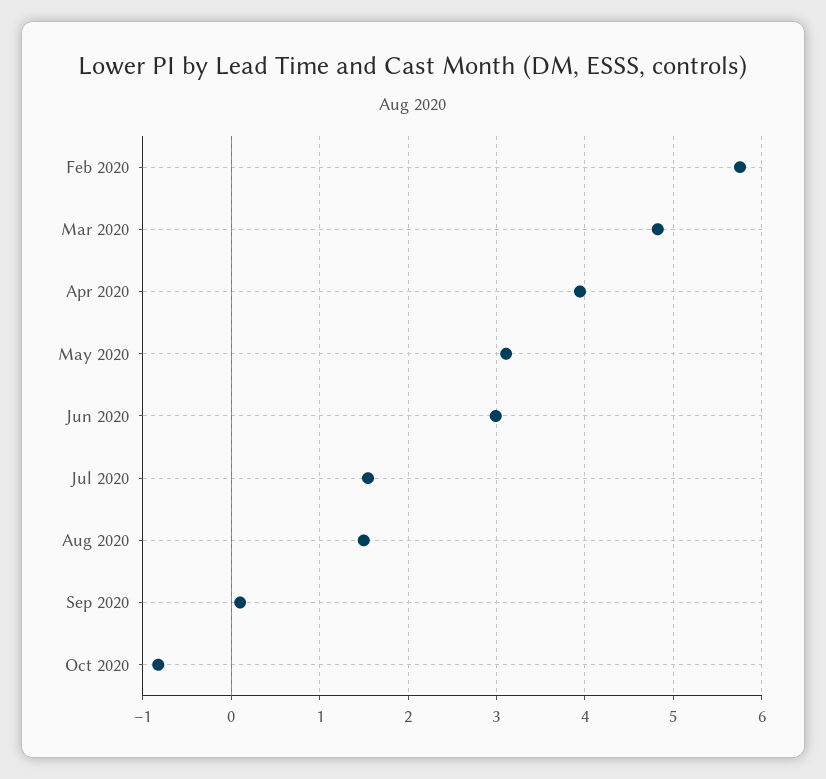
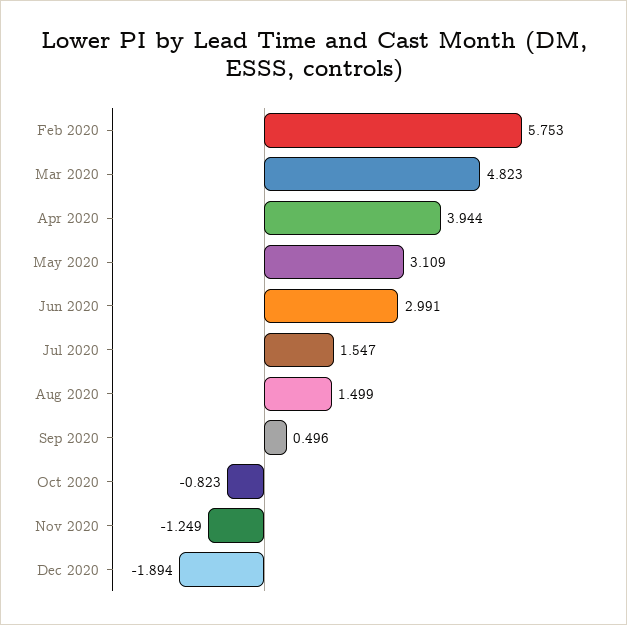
Sep 2020: 0.1 -> 0.496
Nov 2020: none -> -1.249
Dec 2020: none -> -1.894

